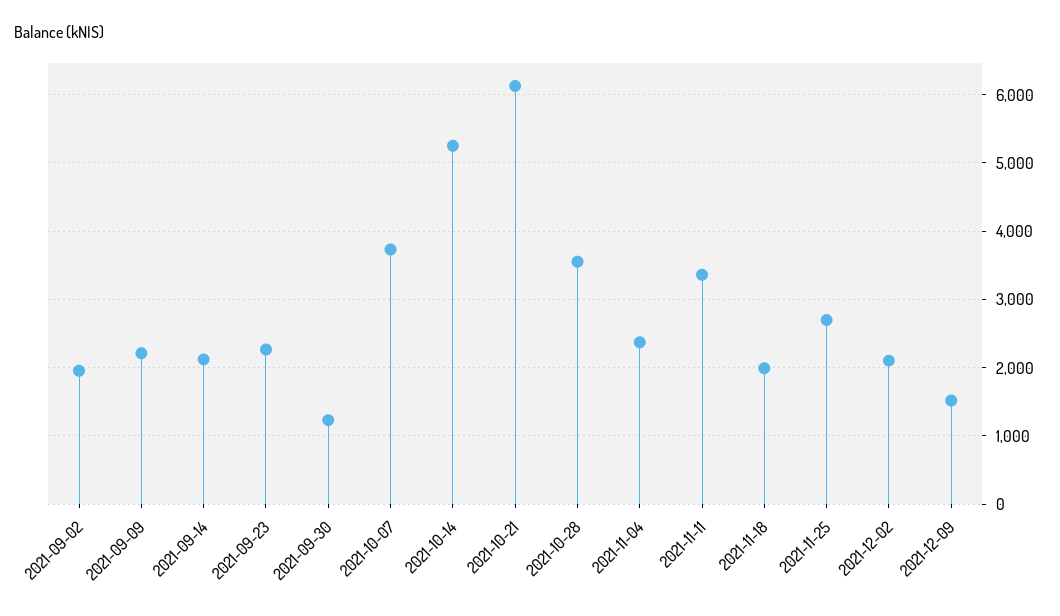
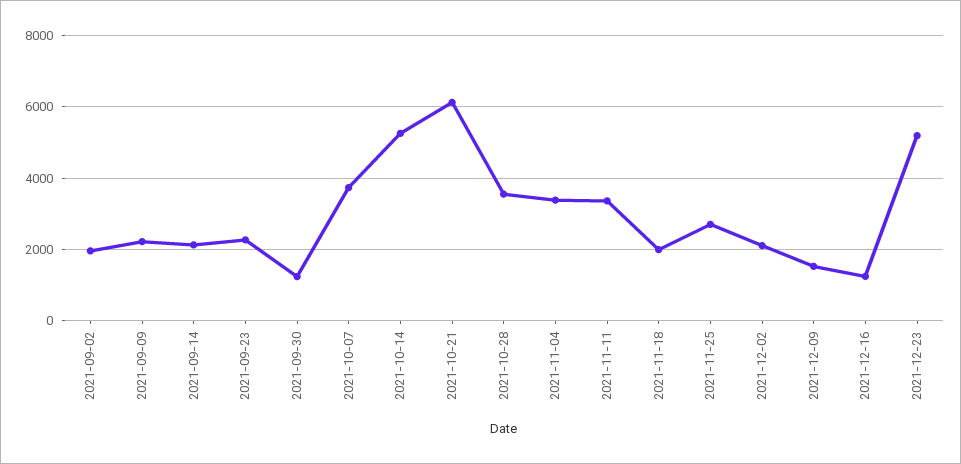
2021-11-04: 2400 -> 3400
2021-12-16: none -> 1200
2021-12-23: none -> 5200

